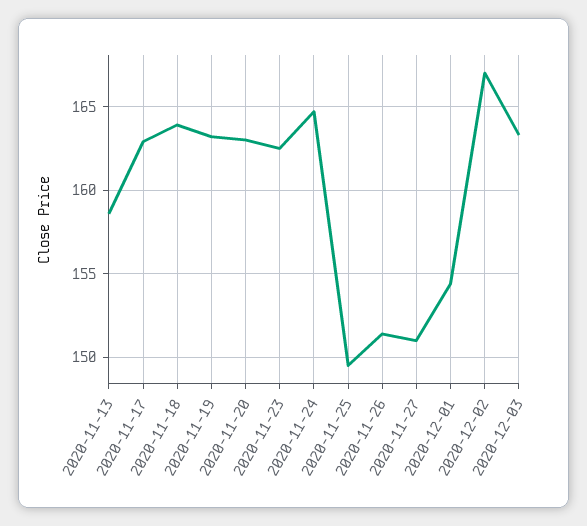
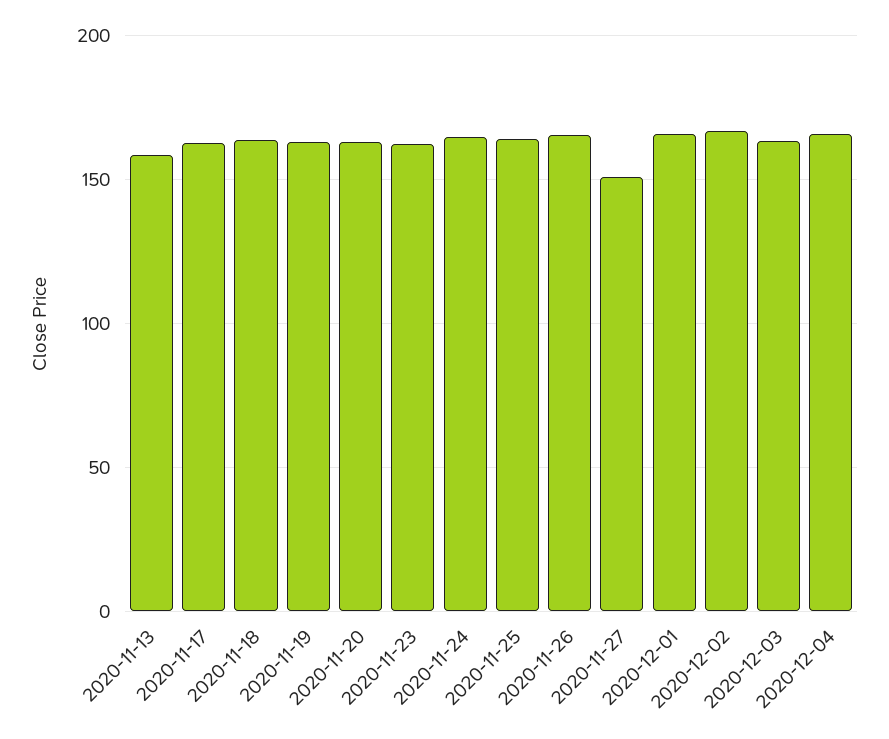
2020-11-25: 149.5 -> 165
2020-11-26: 151.5 -> 165
2020-12-01: 154.5 -> 165
2020-12-04: none -> 165

